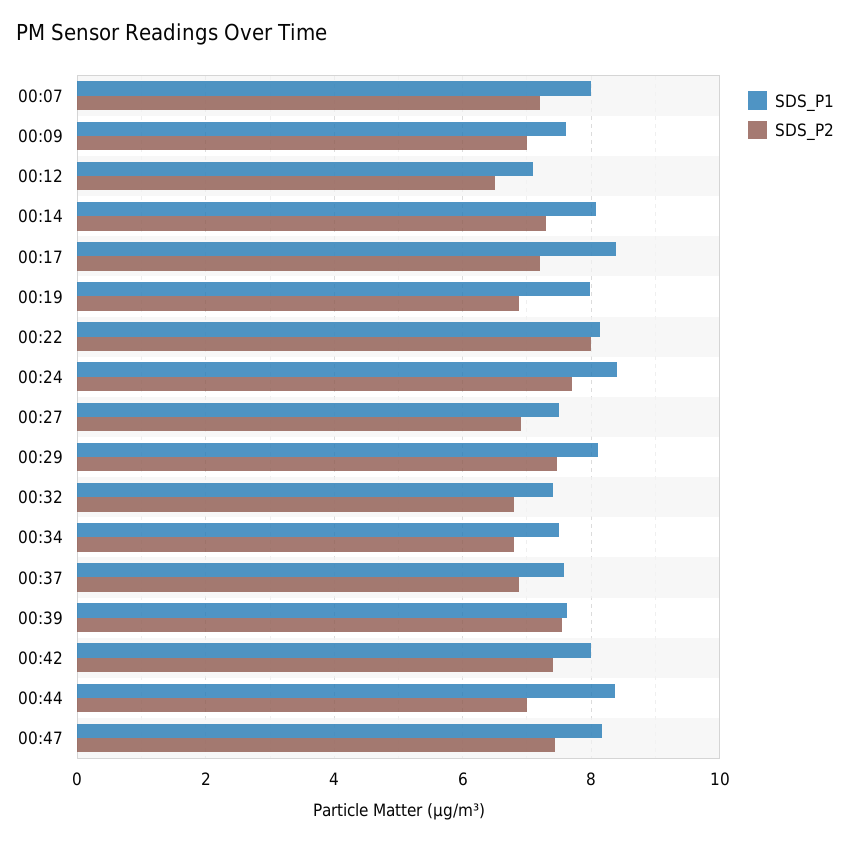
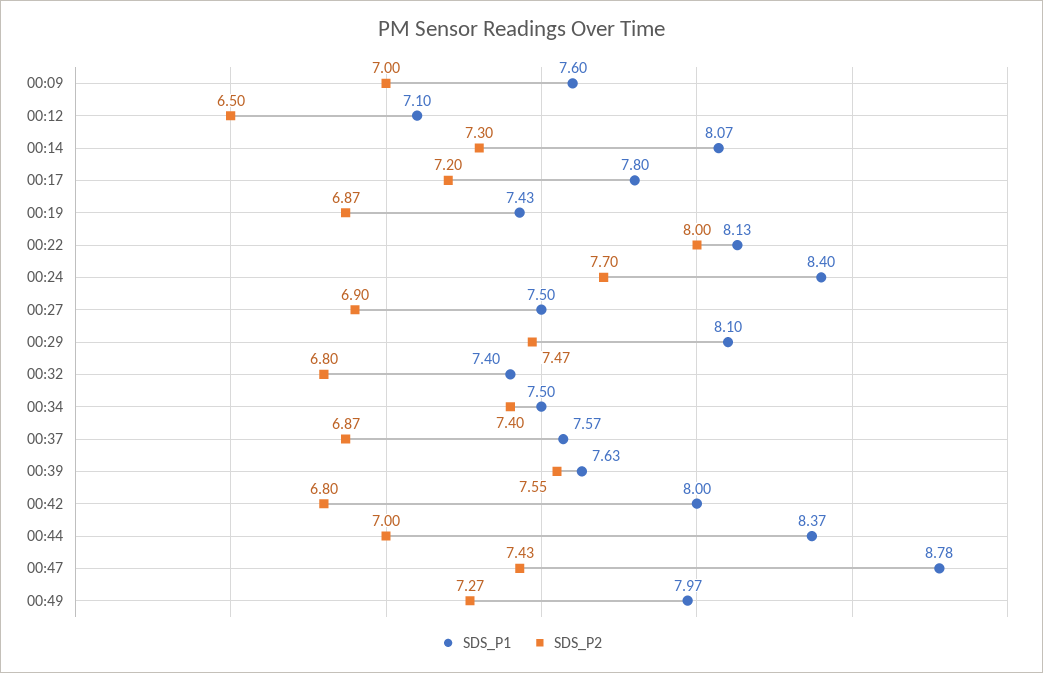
SDS_P1, 00:07: 8 -> none
SDS_P2, 00:07: 7.2 -> none
SDS_P1, 00:17: 8.4 -> 7.8
SDS_P1, 00:19: 8 -> 7.43
SDS_P2, 00:34: 6.8 -> 7.4
SDS_P2, 00:42: 7.4 -> 6.8
SDS_P1, 00:47: 8.2 -> 8.78
SDS_P1, 00:49: none -> 7.97
SDS_P2, 00:49: none -> 7.27

